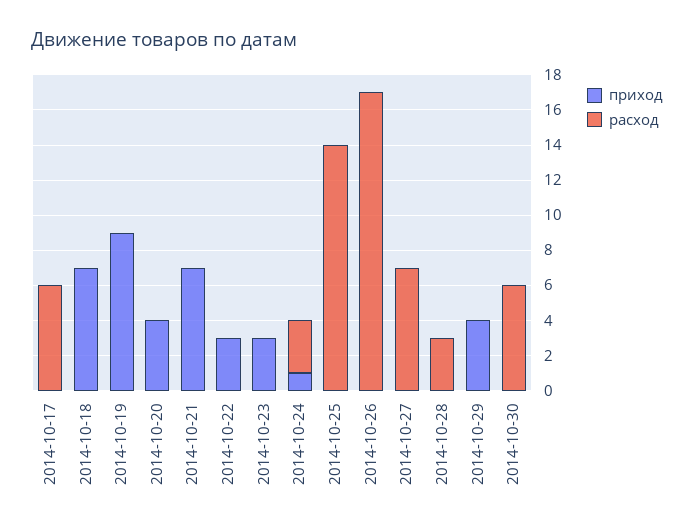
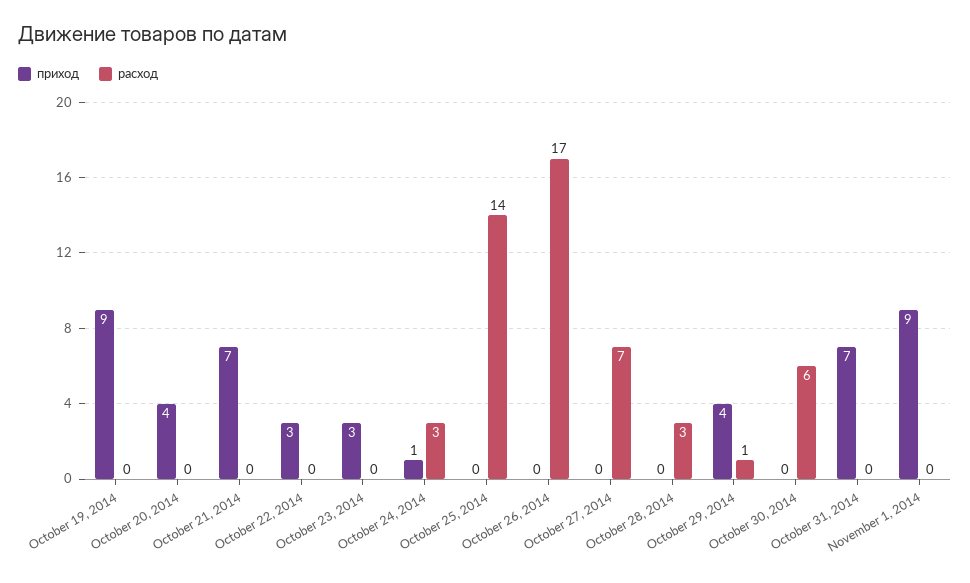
приход, 2014-10-17: 0 -> none
расход, 2014-10-17: 6 -> none
приход, 2014-10-18: 7 -> none
расход, 2014-10-18: 0 -> none
расход, 2014-10-29: 0 -> 1
приход, October 31, 2014: none -> 7
расход, October 31, 2014: none -> 0
приход, November 1, 2014: none -> 9
расход, November 1, 2014: none -> 0

